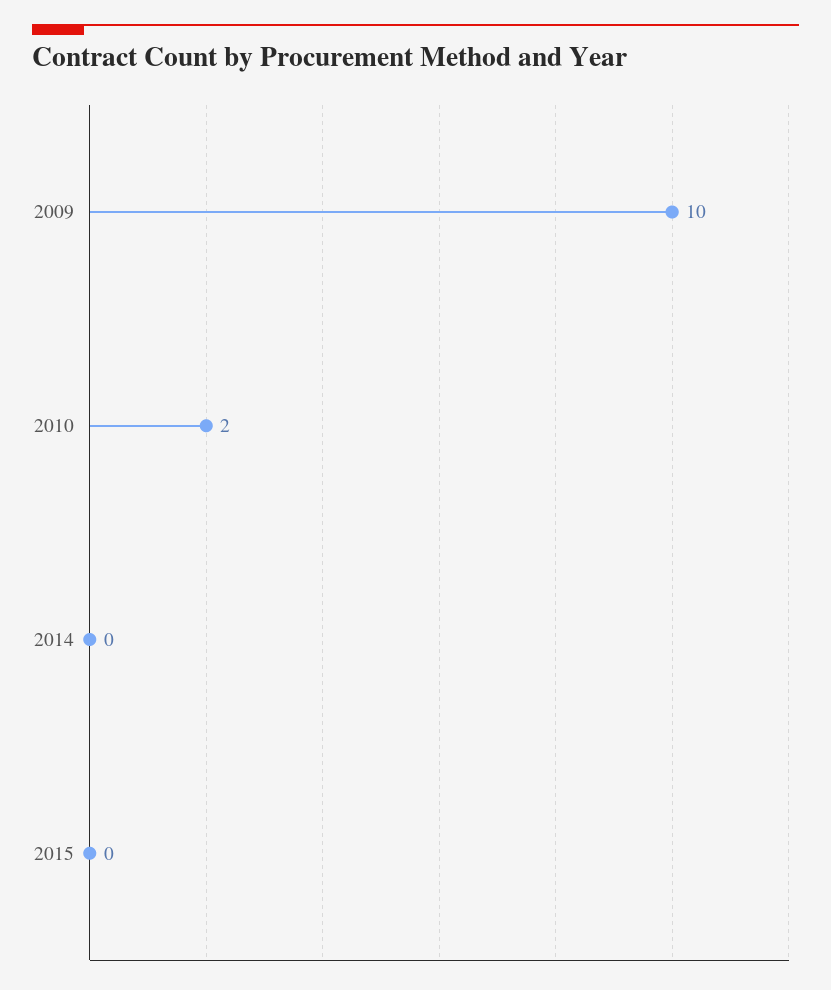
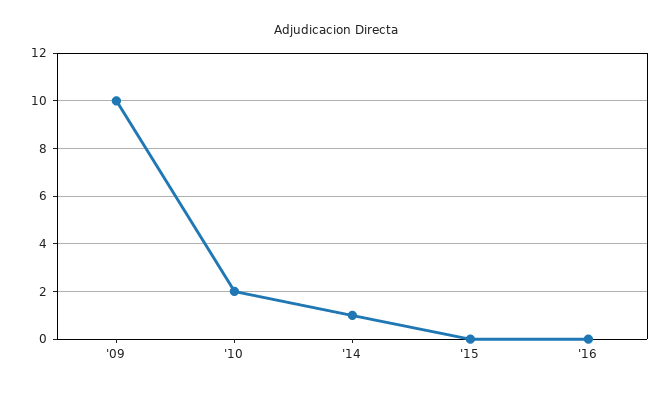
2014: 0 -> 1
'16: none -> 0

